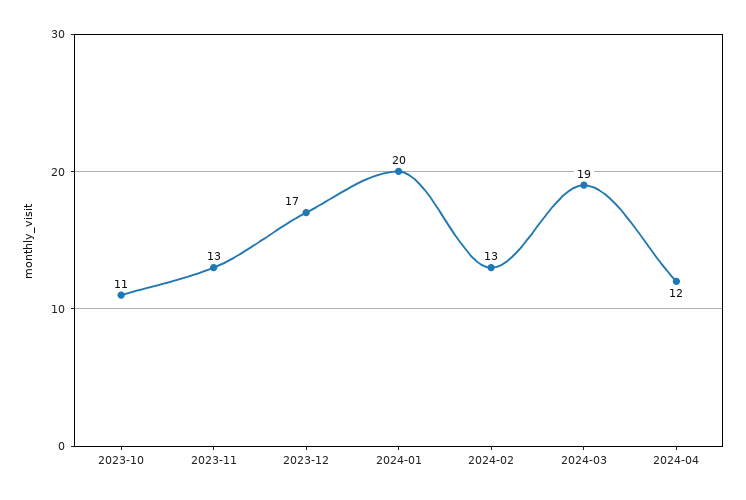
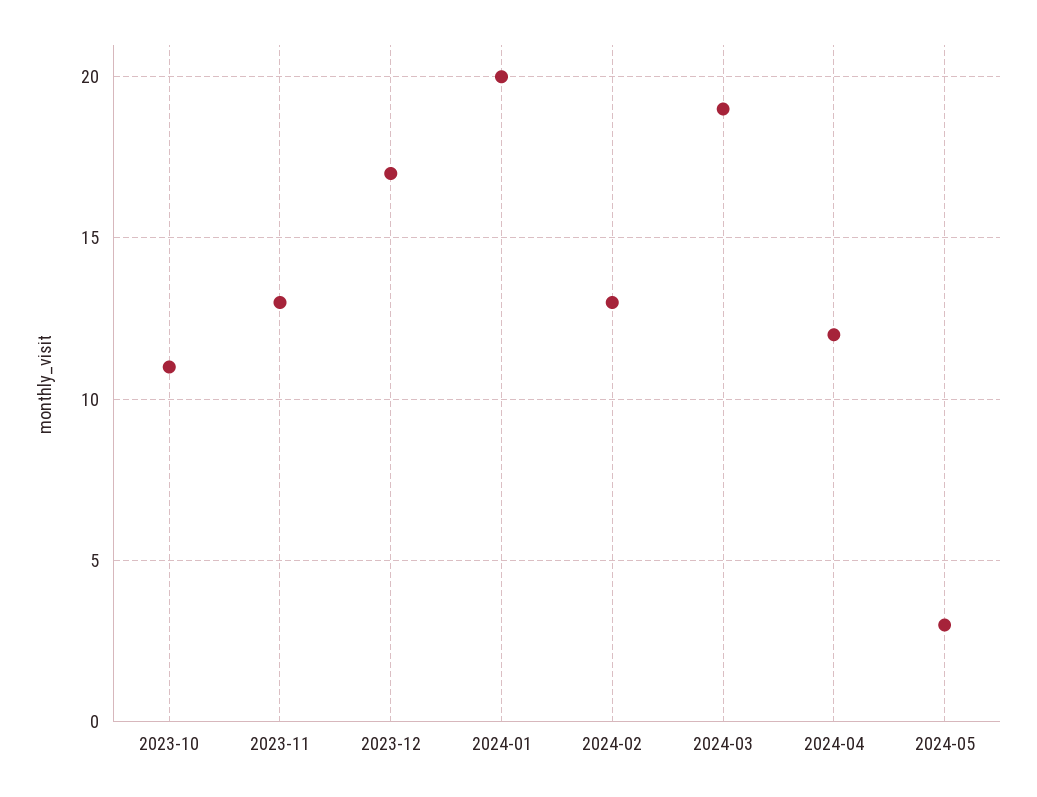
2024-05: none -> 3

